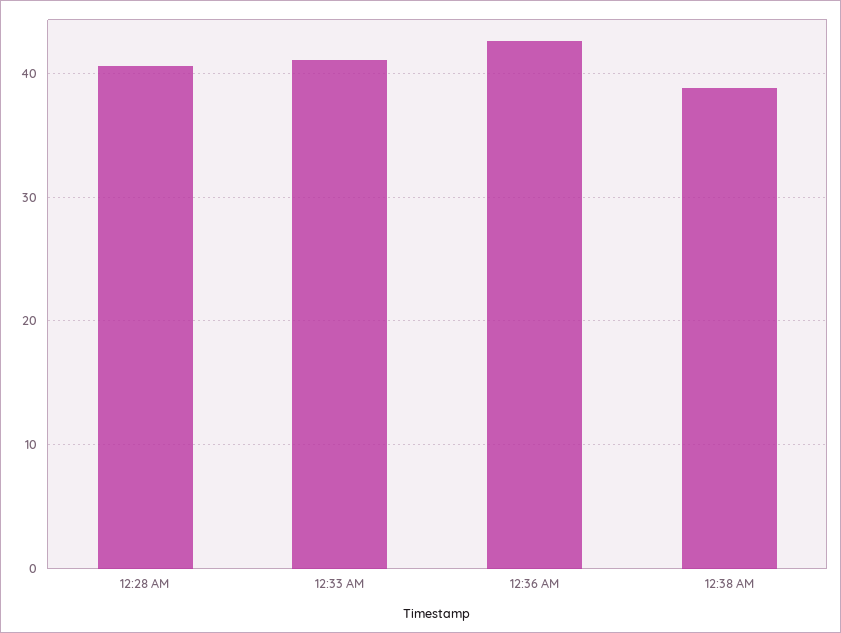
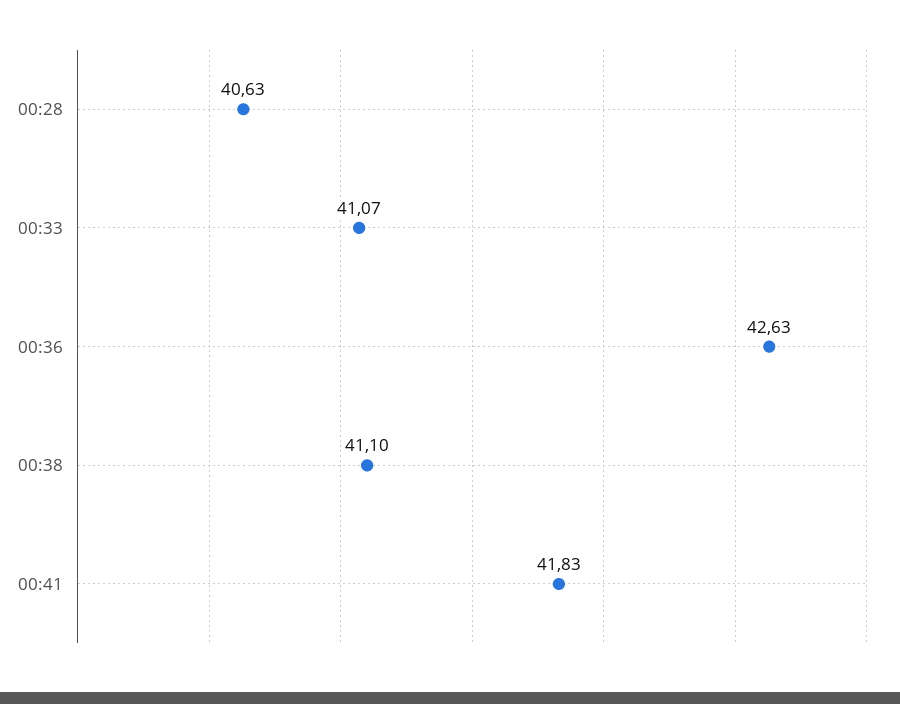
12:38 AM: 39 -> 41.1
00:41: none -> 41.83

